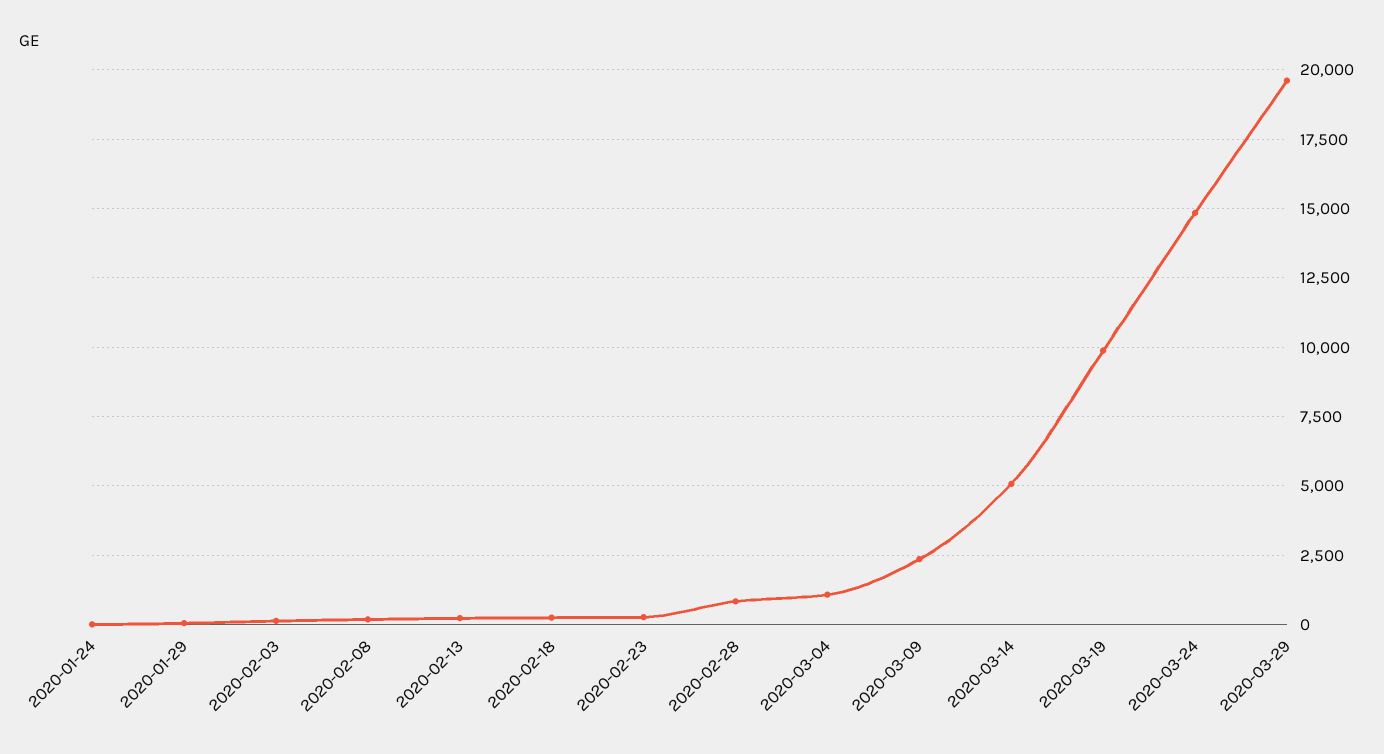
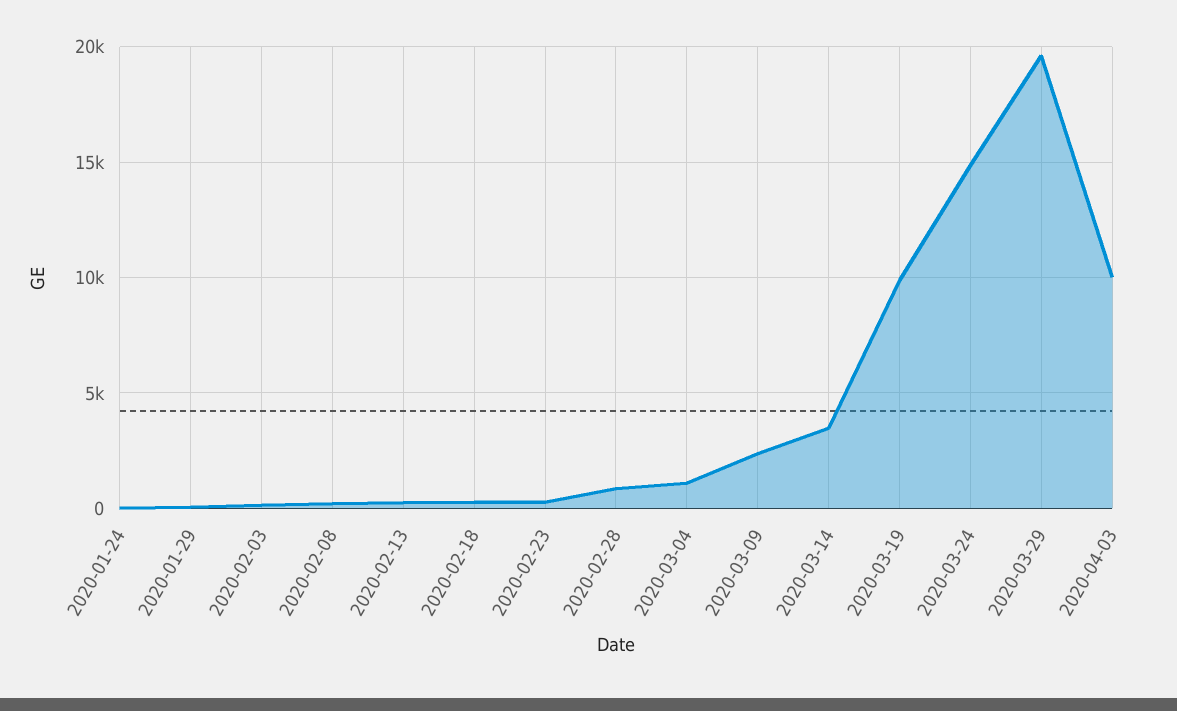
2020-03-14: 5000 -> 3500
2020-04-03: none -> 10000

